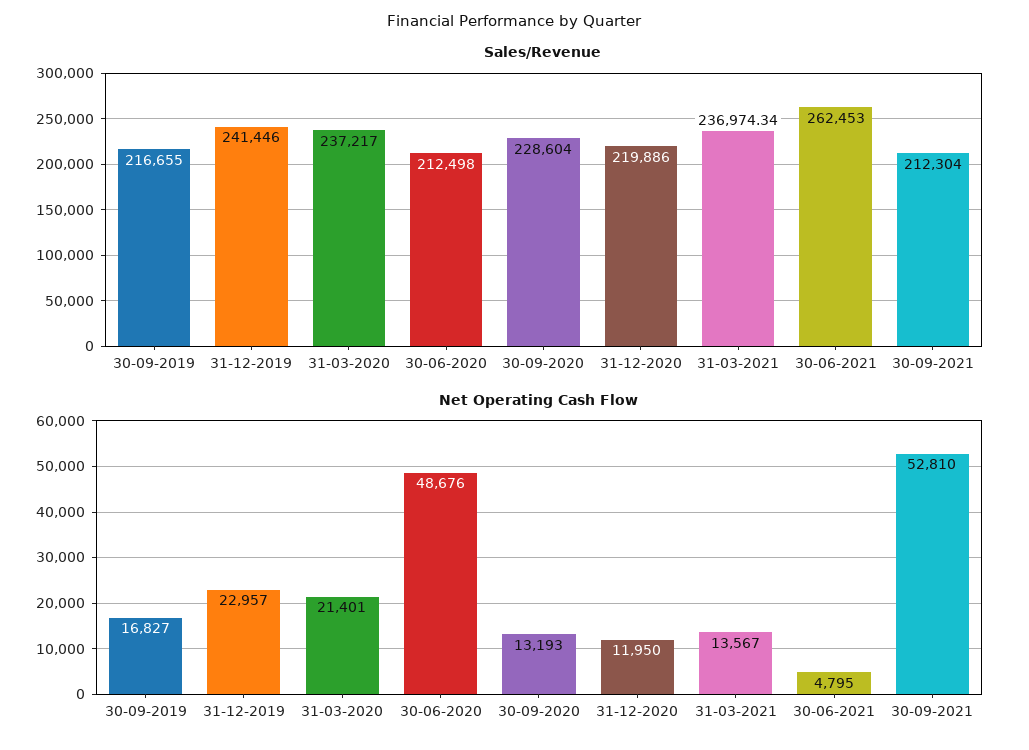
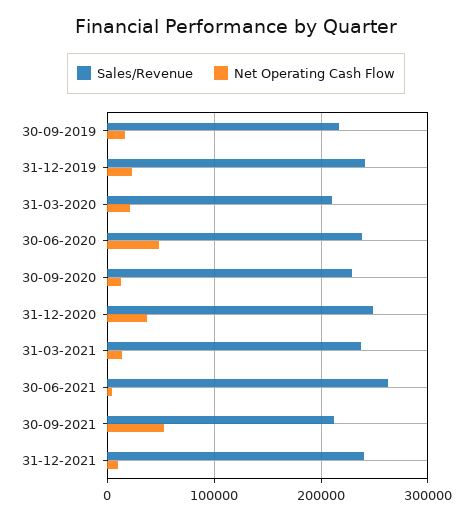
Sales/Revenue, 31-03-2020: 237217 -> 210000
Sales/Revenue, 30-06-2020: 212498 -> 240000
Sales/Revenue, 31-12-2020: 219886 -> 250000
Net Operating Cash Flow, 31-12-2020: 11950 -> 40000
Sales/Revenue, 31-12-2021: none -> 240000
Net Operating Cash Flow, 31-12-2021: none -> 10000

